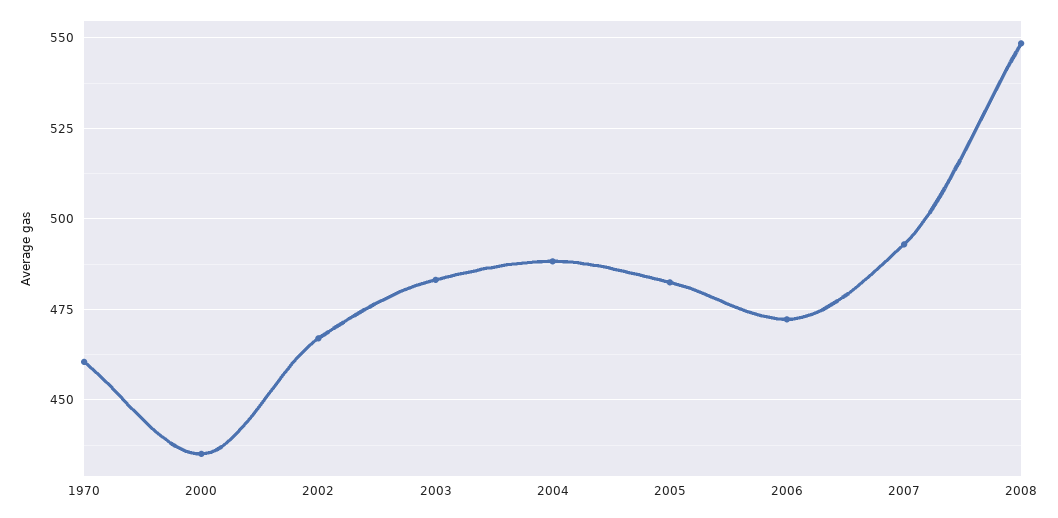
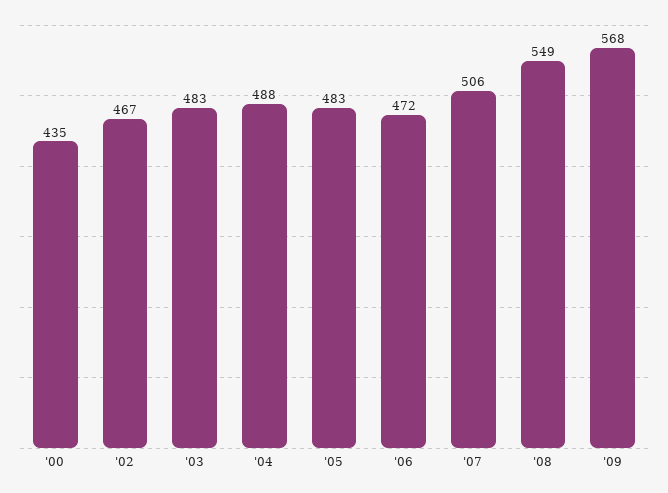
1970: 460 -> none
2007: 492.5 -> 506
'09: none -> 568

